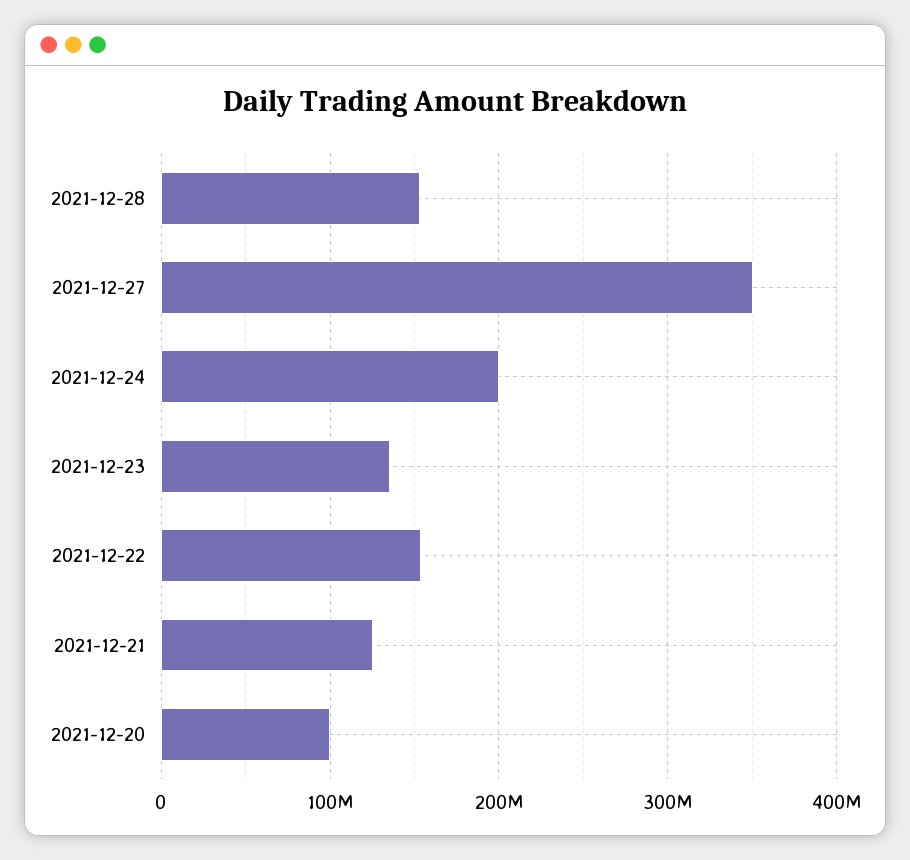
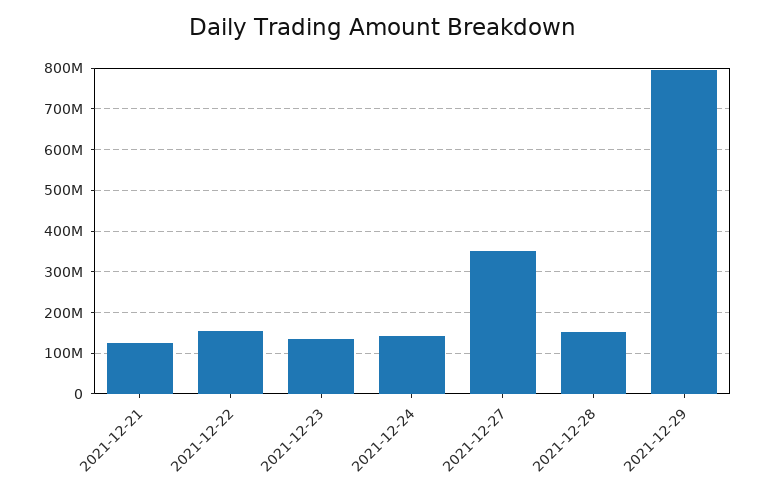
2021-12-24: 200000000 -> 140000000
2021-12-20: 100000000 -> none
2021-12-29: none -> 800000000

